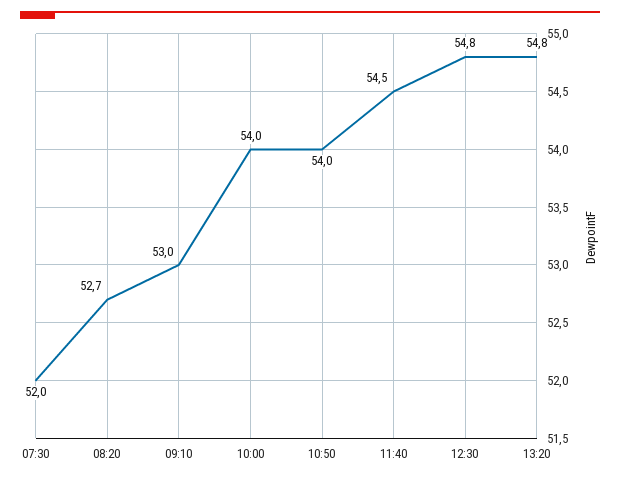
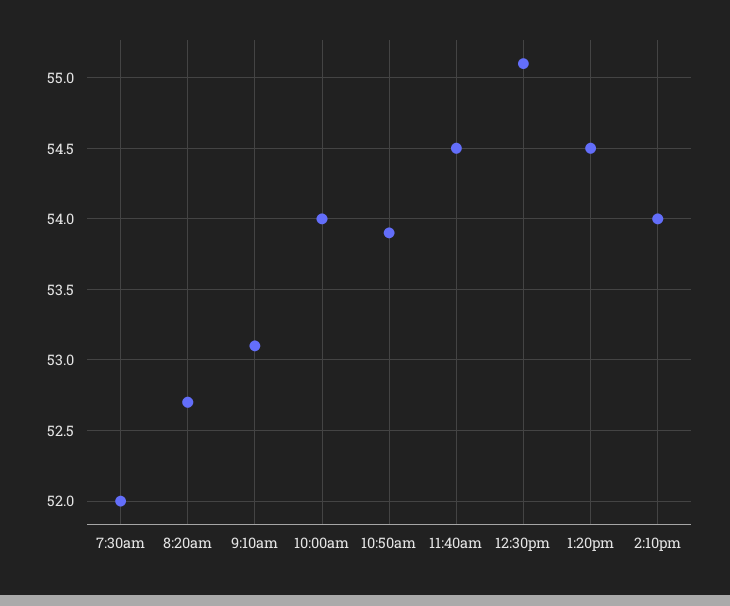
09:10: 53 -> 53.1
10:50: 54 -> 53.9
12:30: 54.8 -> 55.1
13:20: 54.8 -> 54.5
2:10pm: none -> 54

